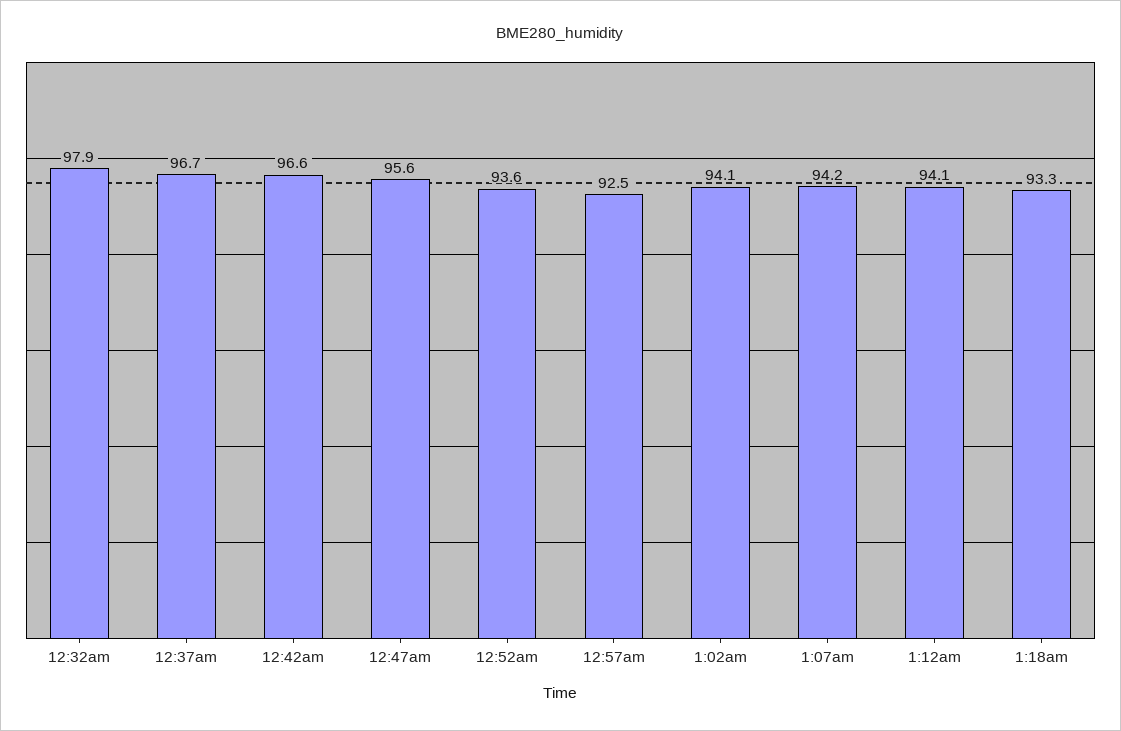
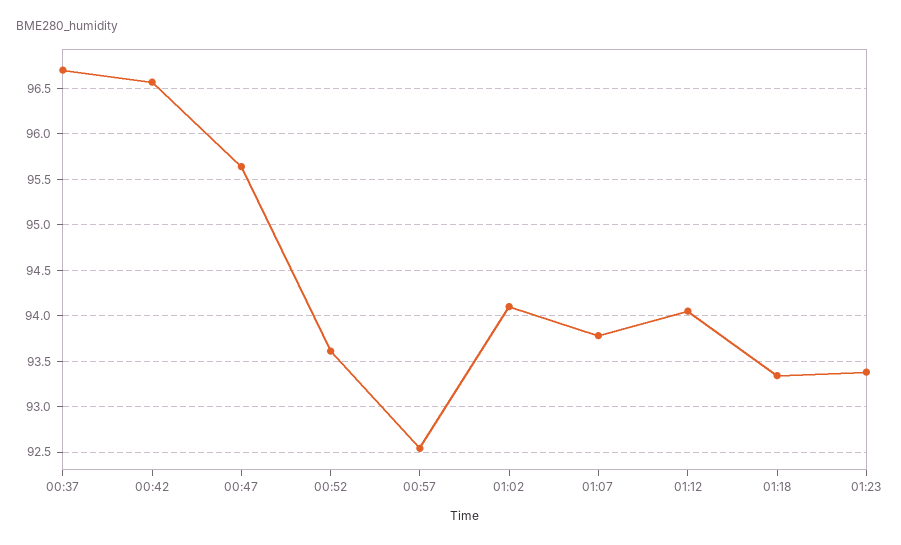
12:32am: 97.9 -> none
1:07am: 94.2 -> 93.8
01:23: none -> 93.4

